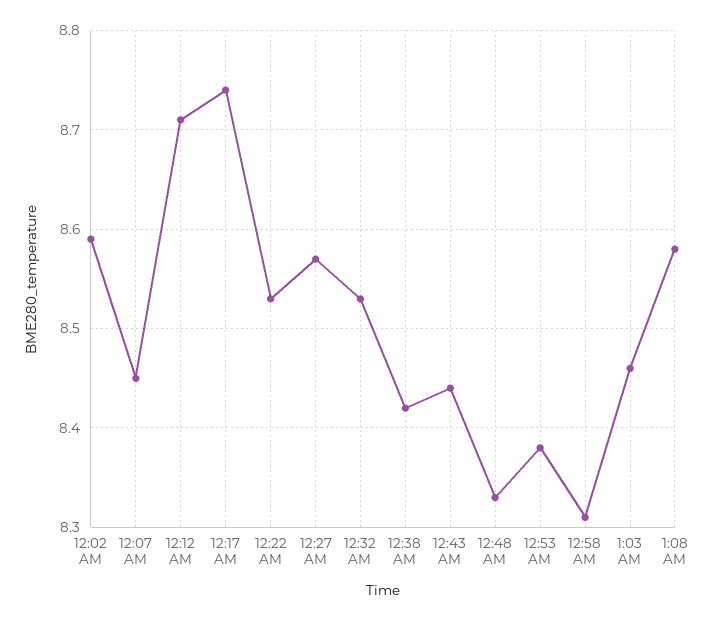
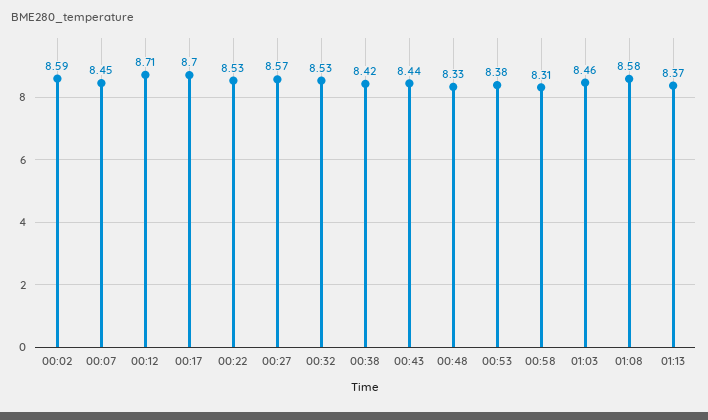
12:17 AM: 8.74 -> 8.7
01:13: none -> 8.37

